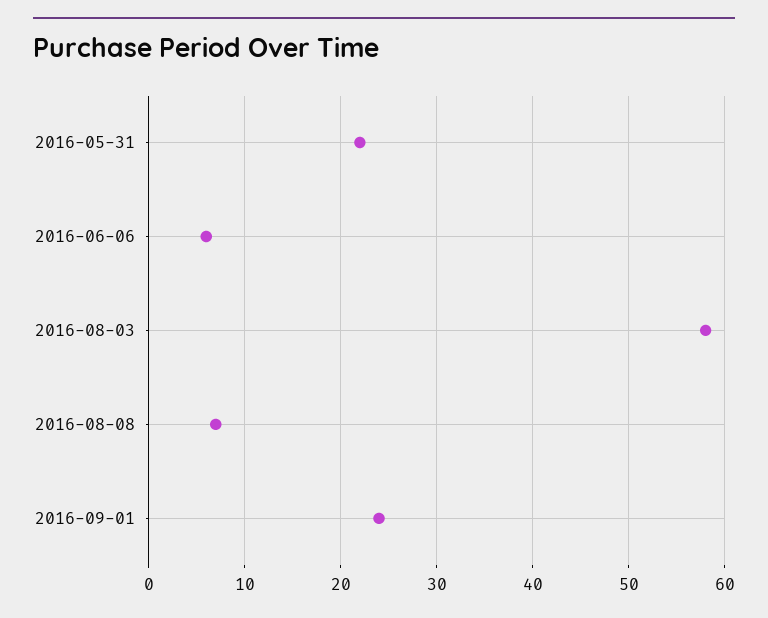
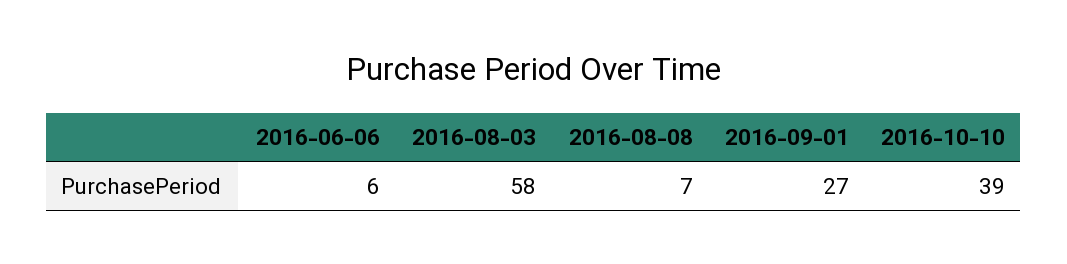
2016-05-31: 22 -> none
2016-09-01: 24 -> 27
2016-10-10: none -> 39

